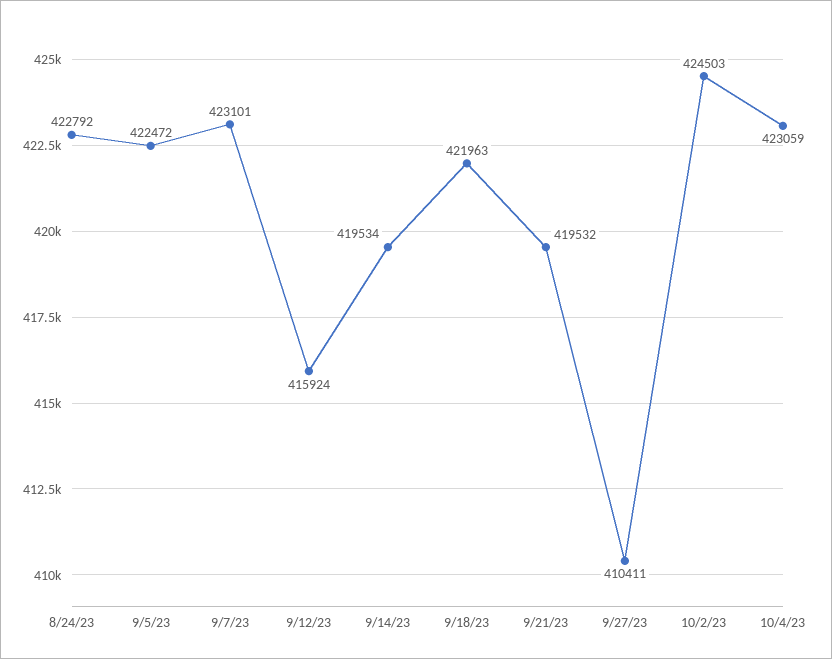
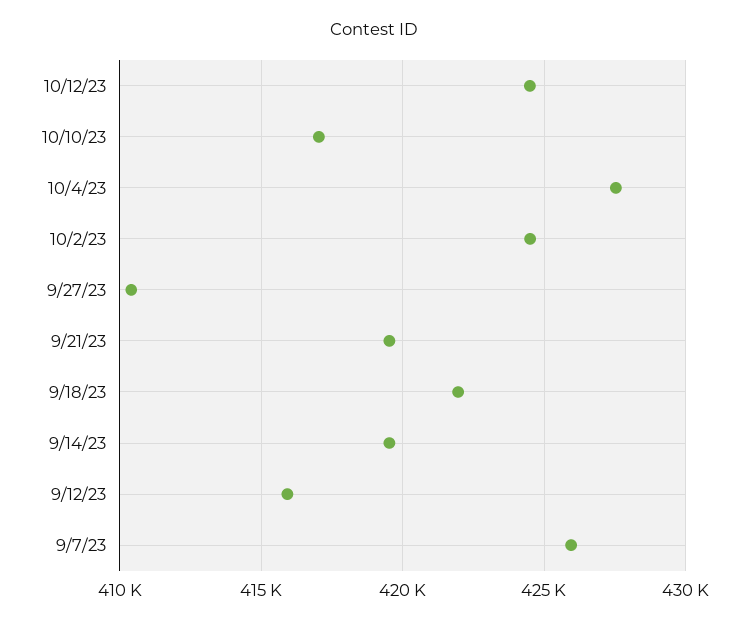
8/24/23: 422792 -> none
9/5/23: 422472 -> none
9/7/23: 423101 -> 426000
10/4/23: 423059 -> 427500
10/12/23: none -> 424500
10/10/23: none -> 417000

